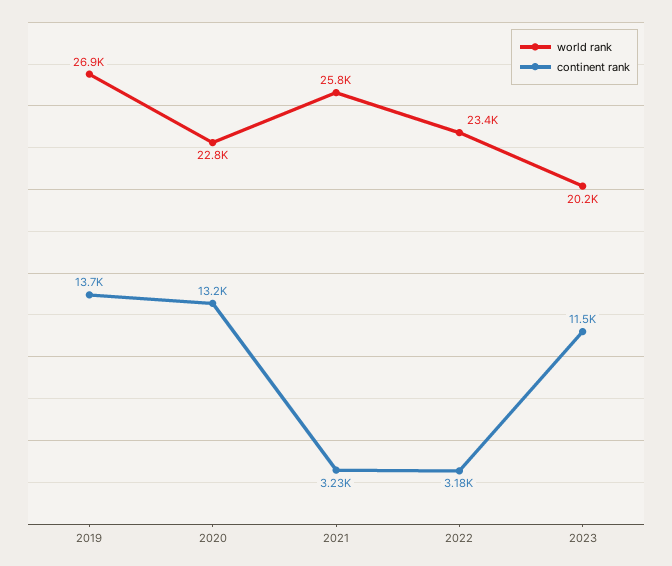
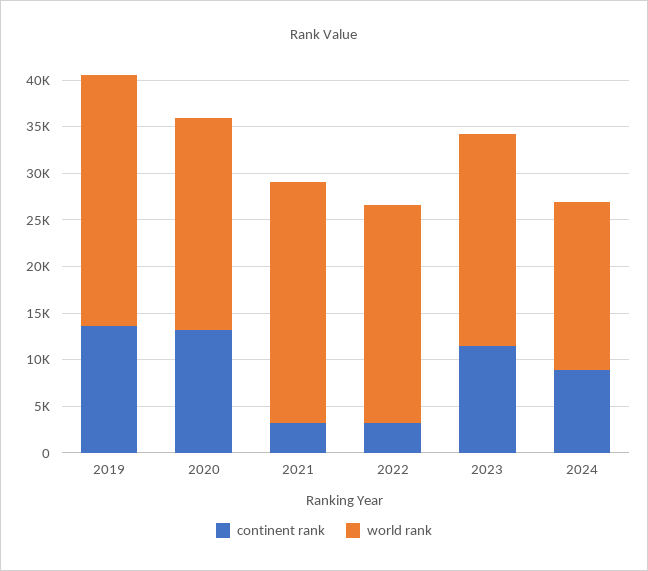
world rank, 2023: 20200 -> 23000
continent rank, 2024: none -> 9000
world rank, 2024: none -> 18000

